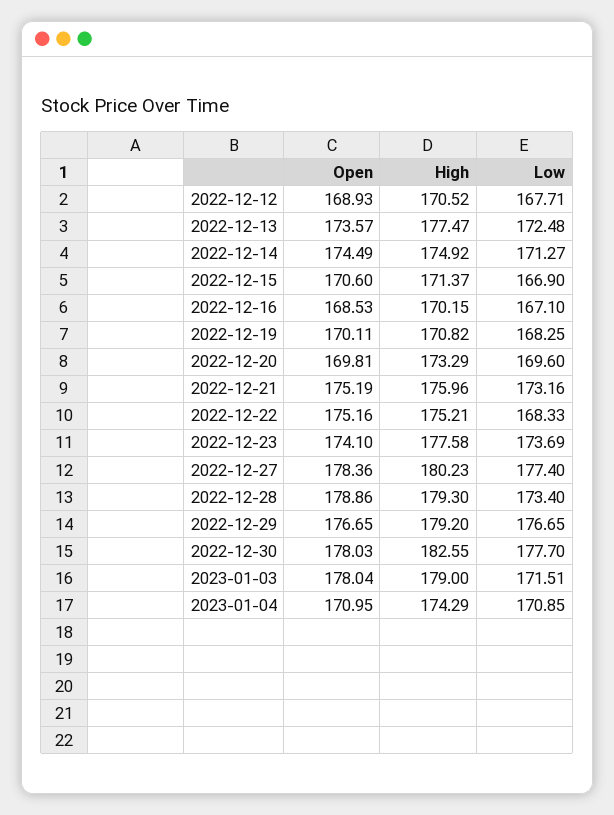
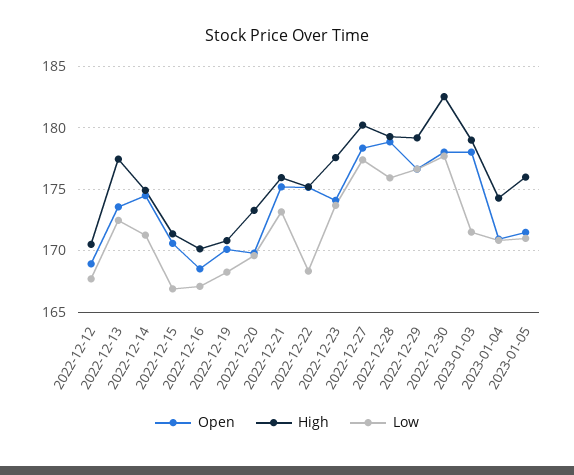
Low, 2022-12-28: 173.4 -> 176
Open, 2023-01-05: none -> 171.5
High, 2023-01-05: none -> 176
Low, 2023-01-05: none -> 171

